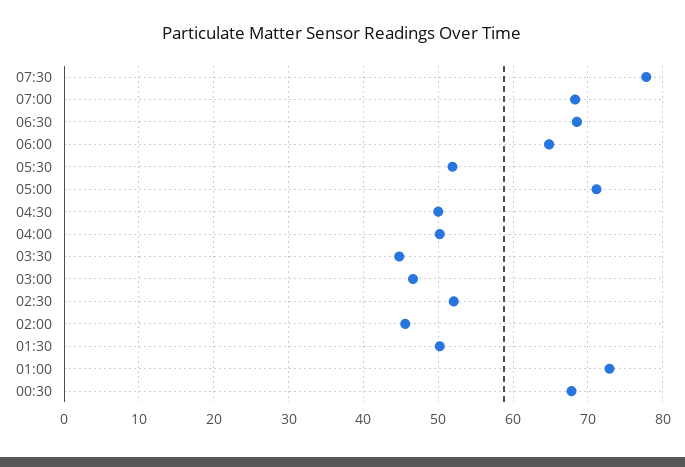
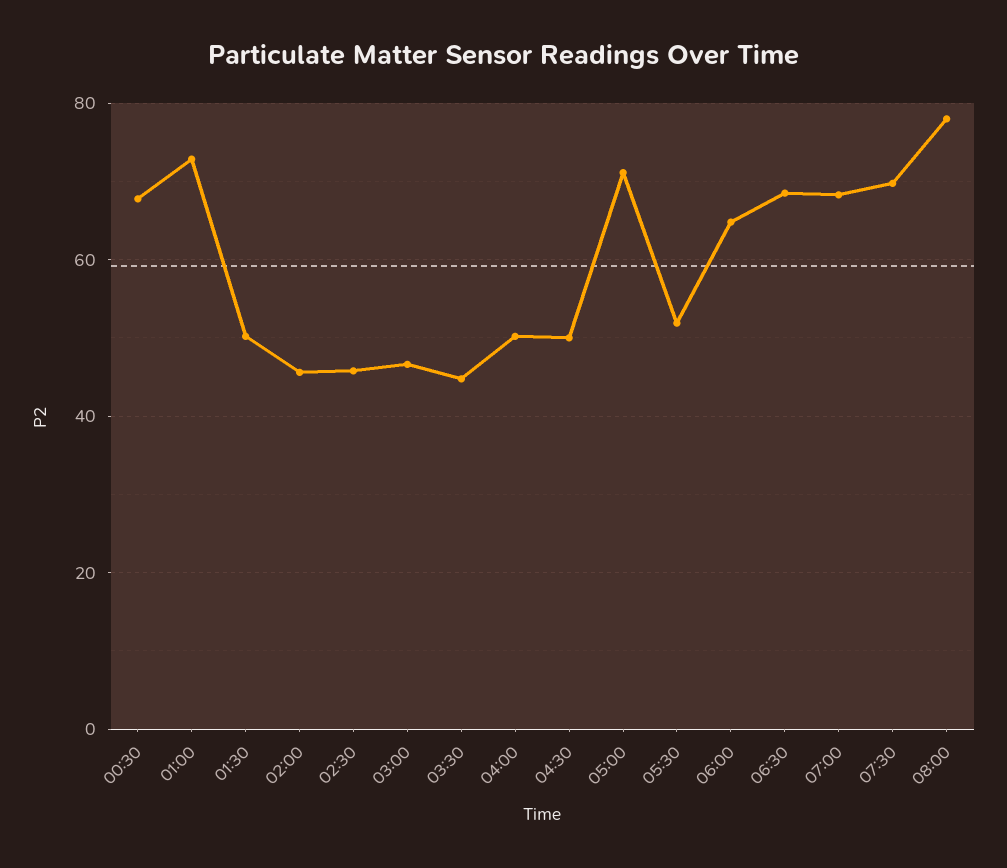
07:30: 78 -> 70
02:30: 52 -> 46
08:00: none -> 78

